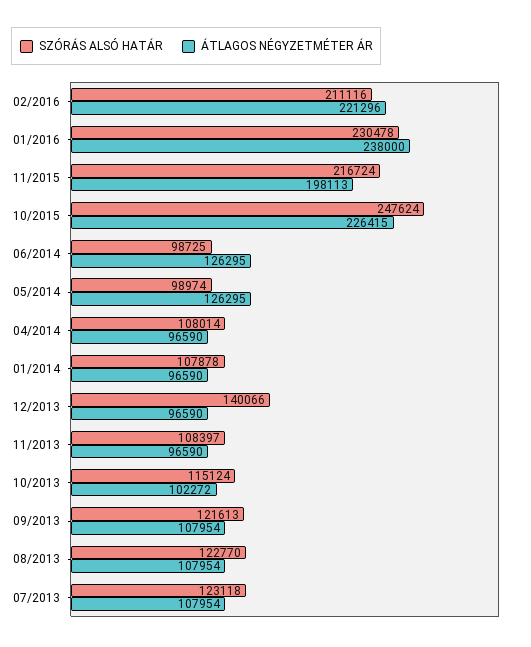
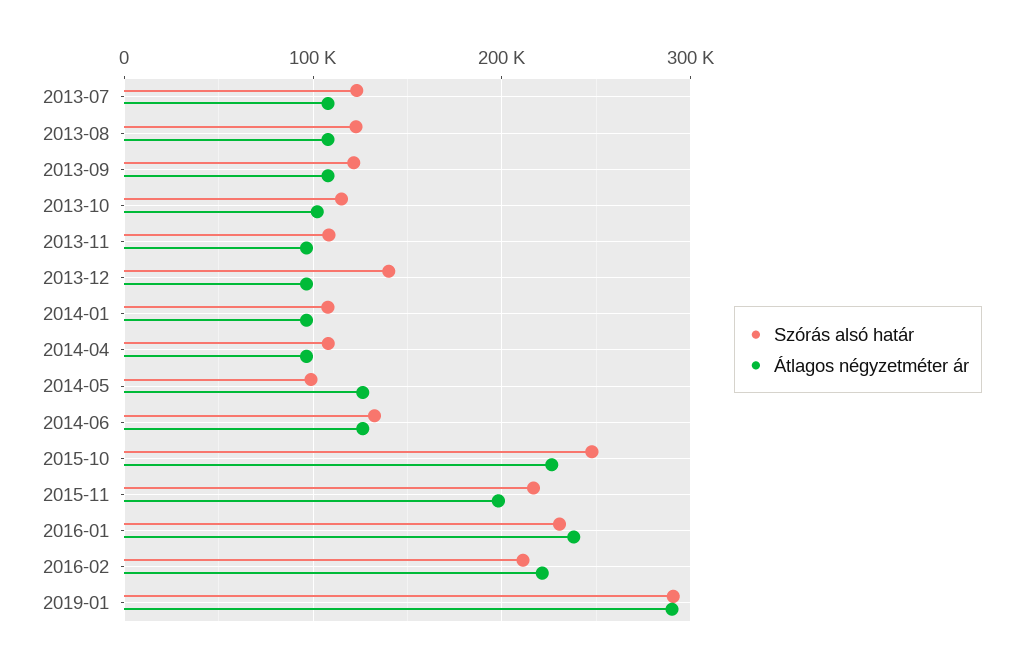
SZÓRÁS ALSÓ HATÁR, 06/2014: 98725 -> 130000
SZÓRÁS ALSÓ HATÁR, 2019-01: none -> 290000
ÁTLAGOS NÉGYZETMÉTER ÁR, 2019-01: none -> 290000

